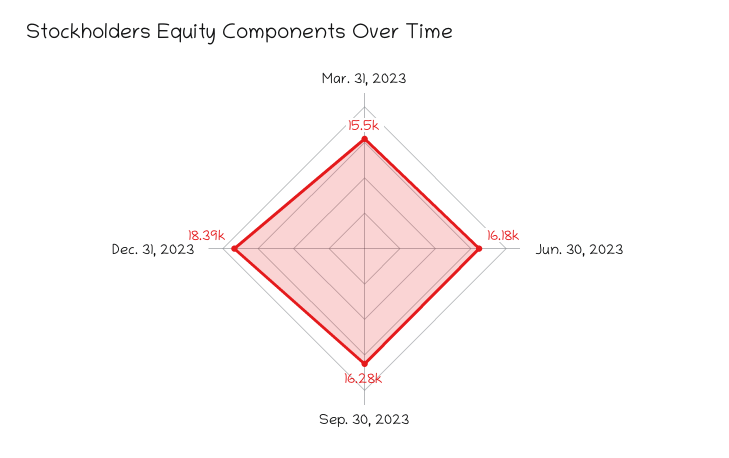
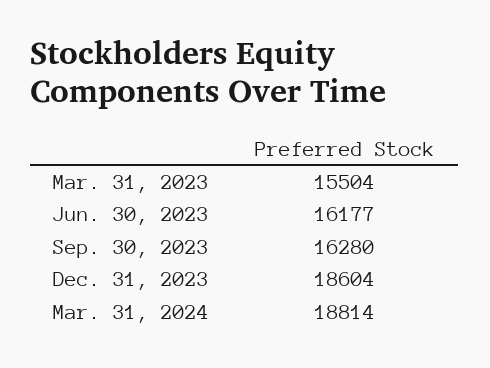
Dec. 31, 2023: 18390 -> 18604
Mar. 31, 2024: none -> 18814

